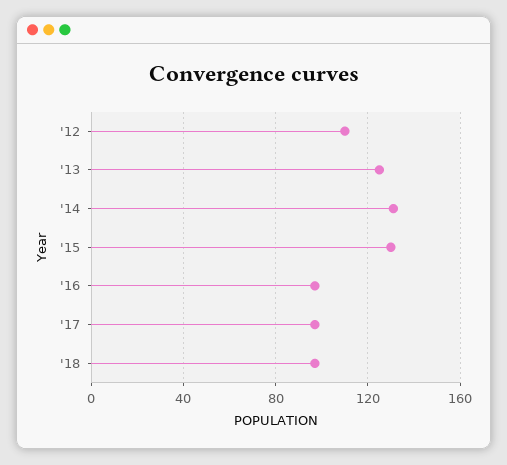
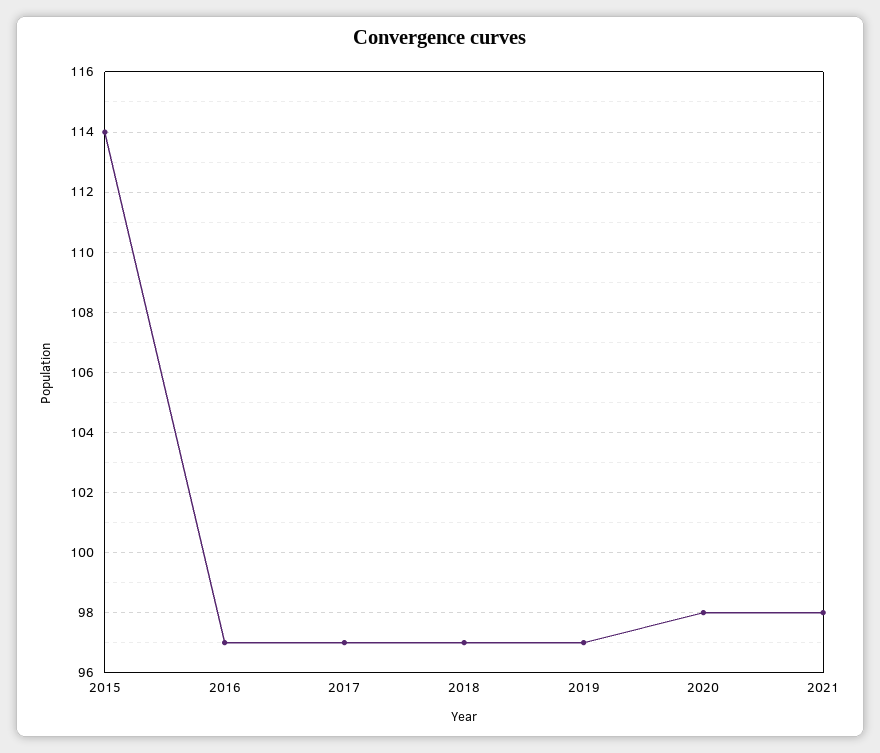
'12: 110 -> none
'13: 125 -> none
'14: 130 -> none
'15: 130 -> 114
2019: none -> 97
2020: none -> 98
2021: none -> 98

